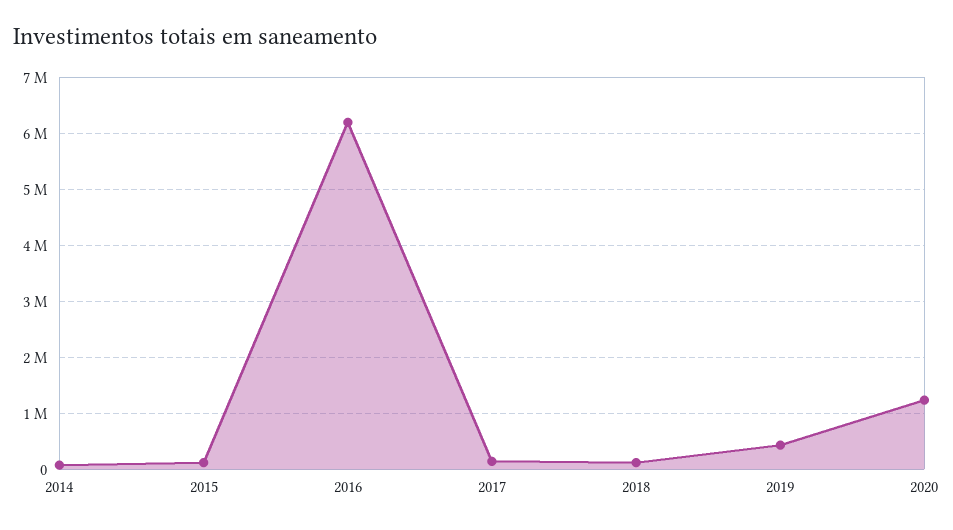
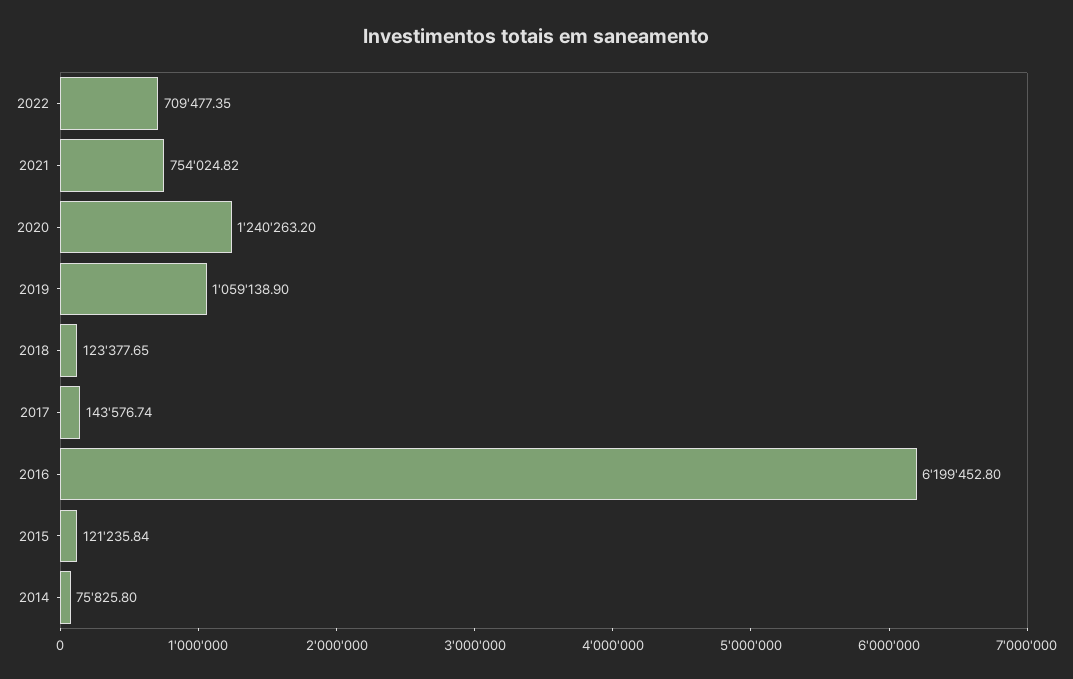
2019: 400000 -> 1059138.9
2022: none -> 709477.35
2021: none -> 754024.82

